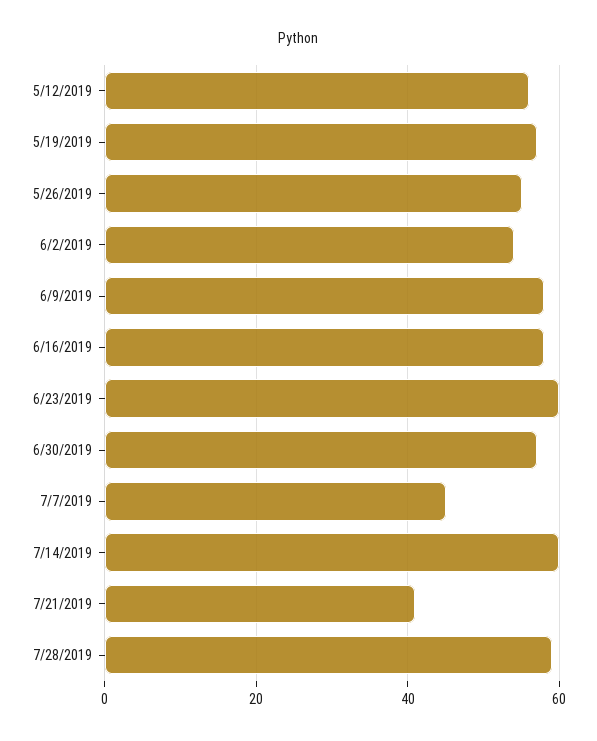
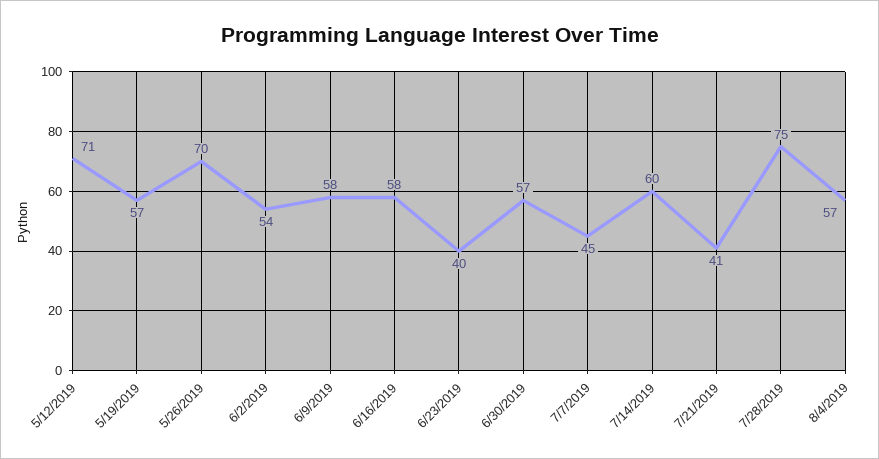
5/12/2019: 55 -> 71
5/26/2019: 55 -> 70
6/23/2019: 60 -> 40
7/28/2019: 60 -> 75
8/4/2019: none -> 57

